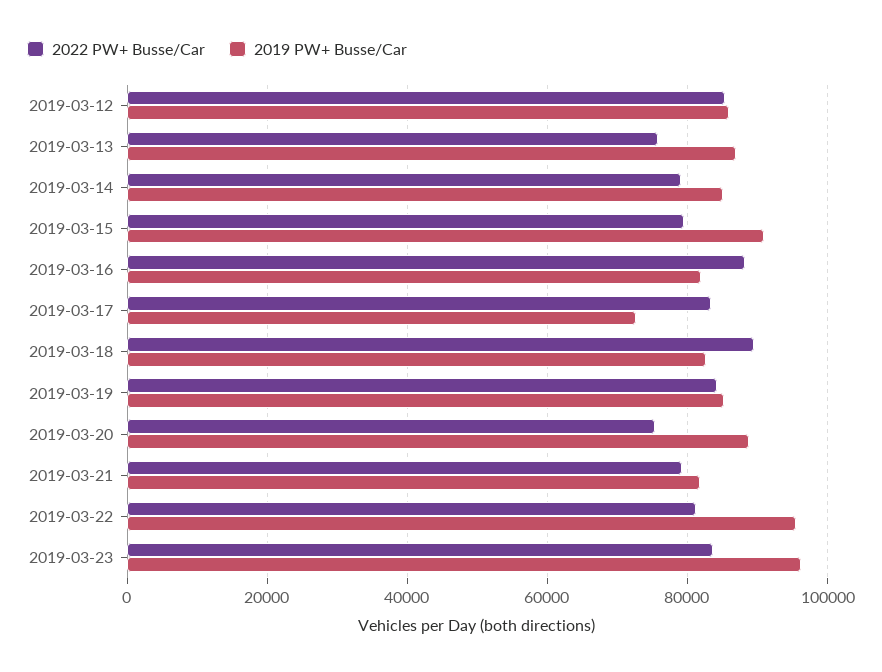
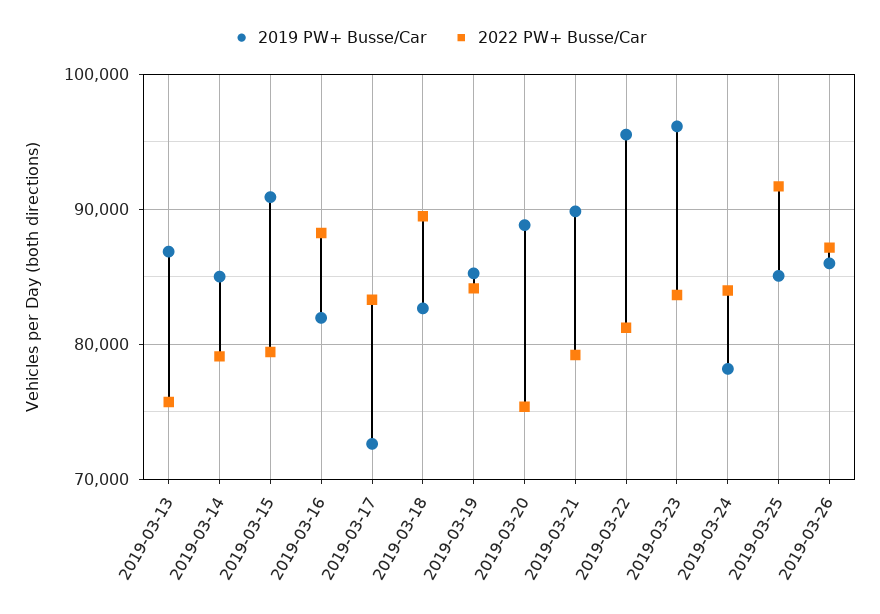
2022 PW+ Busse/Car, 2019-03-12: 86000 -> none
2019 PW+ Busse/Car, 2019-03-12: 86000 -> none
2019 PW+ Busse/Car, 2019-03-21: 82000 -> 90000
2019 PW+ Busse/Car, 2019-03-24: none -> 78000
2022 PW+ Busse/Car, 2019-03-24: none -> 84000
2019 PW+ Busse/Car, 2019-03-25: none -> 85000
2022 PW+ Busse/Car, 2019-03-25: none -> 92000
2019 PW+ Busse/Car, 2019-03-26: none -> 86000
2022 PW+ Busse/Car, 2019-03-26: none -> 87000

